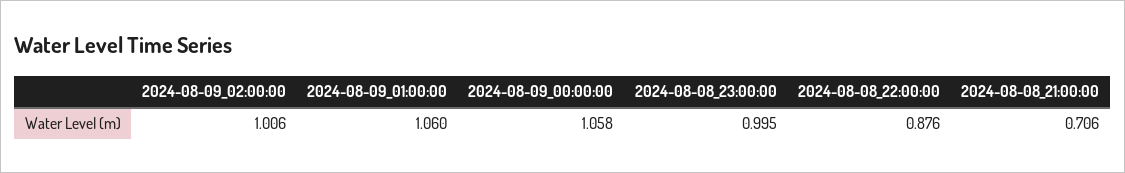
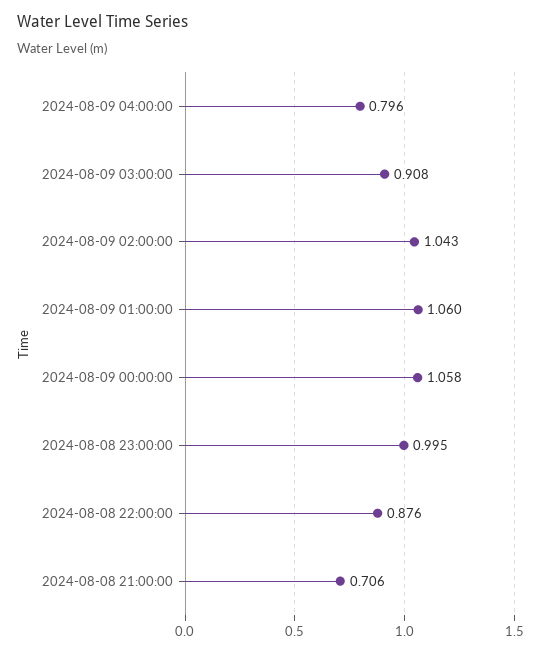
2024-08-09_02:00:00: 1.006 -> 1.043
2024-08-09 04:00:00: none -> 0.796
2024-08-09 03:00:00: none -> 0.908

